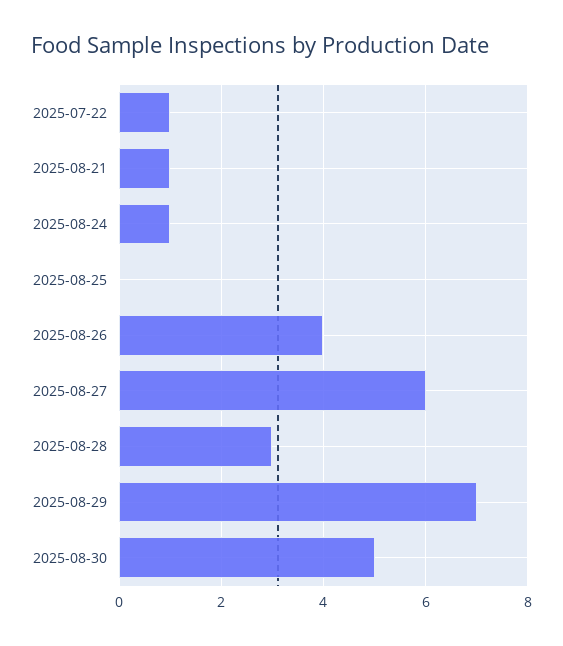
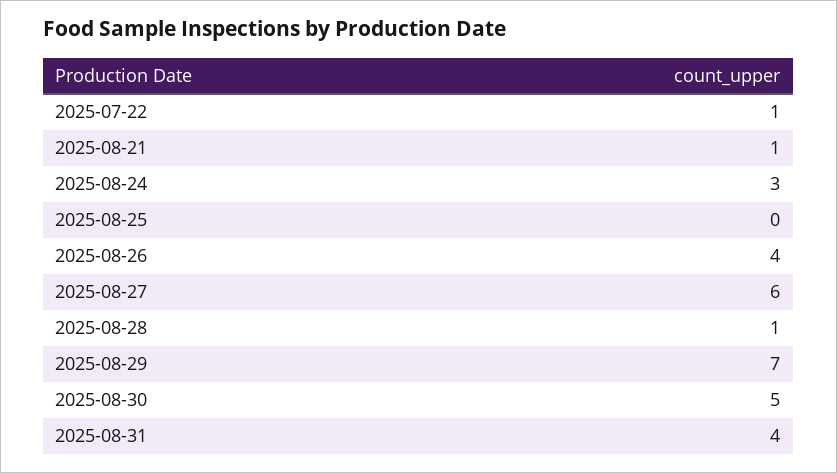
2025-08-24: 1 -> 3
2025-08-28: 3 -> 1
2025-08-31: none -> 4

